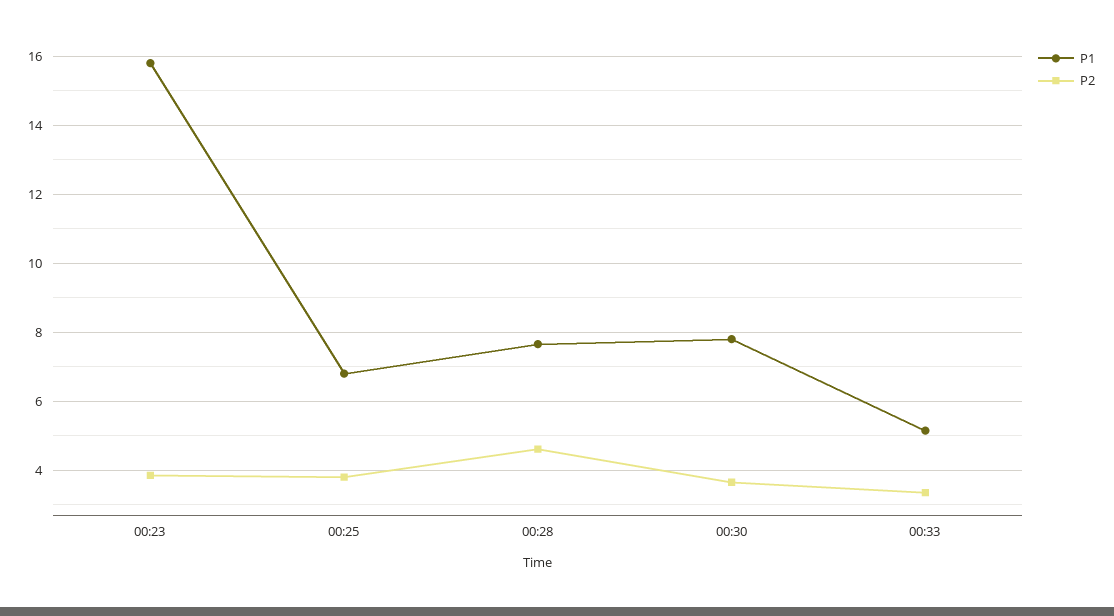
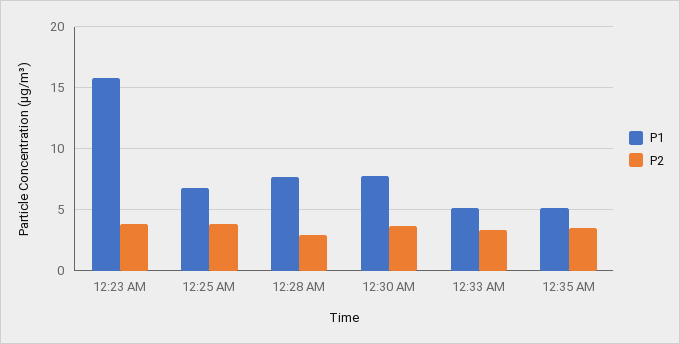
P2, 00:28: 4.6 -> 3
P1, 12:35 AM: none -> 5
P2, 12:35 AM: none -> 3.5

